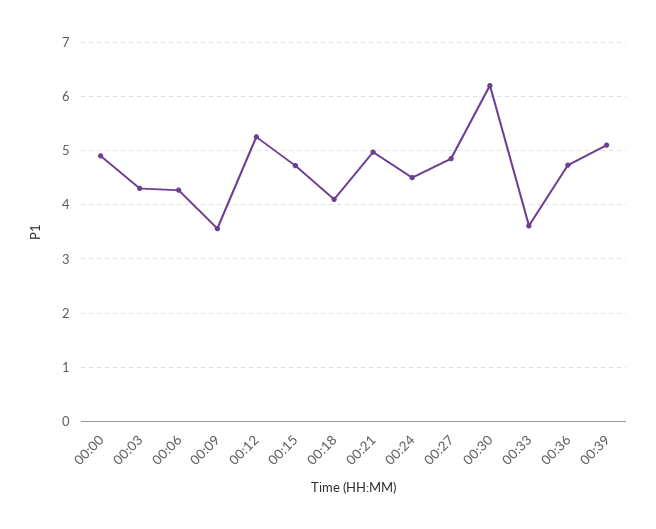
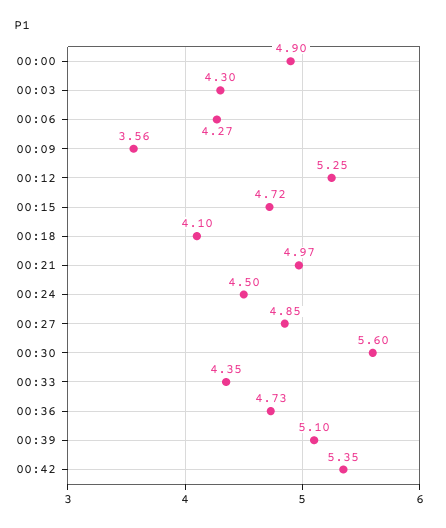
00:30: 6.2 -> 5.6
00:33: 3.6 -> 4.35
00:42: none -> 5.35

